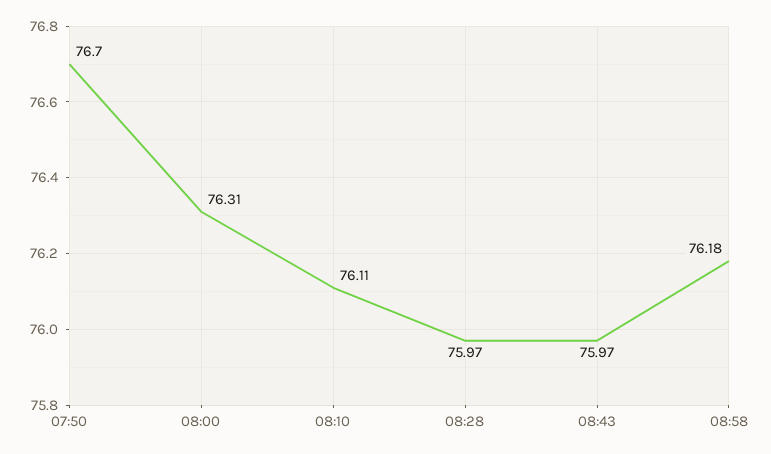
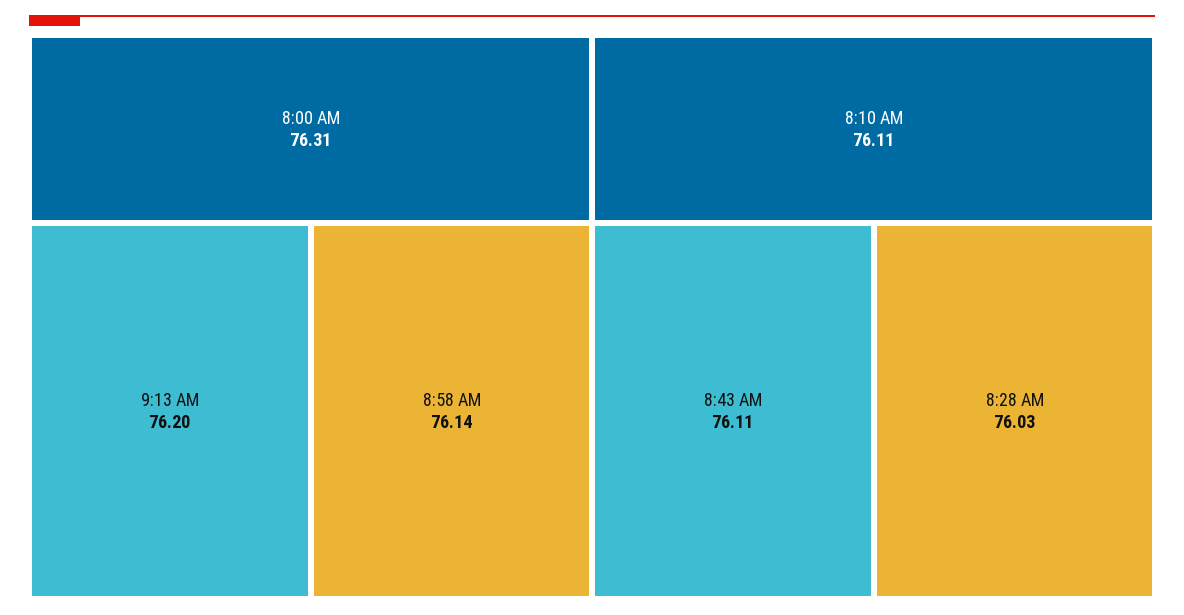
07:50: 76.7 -> none
08:28: 75.97 -> 76.03
08:43: 75.97 -> 76.11
08:58: 76.18 -> 76.14
9:13 AM: none -> 76.2

